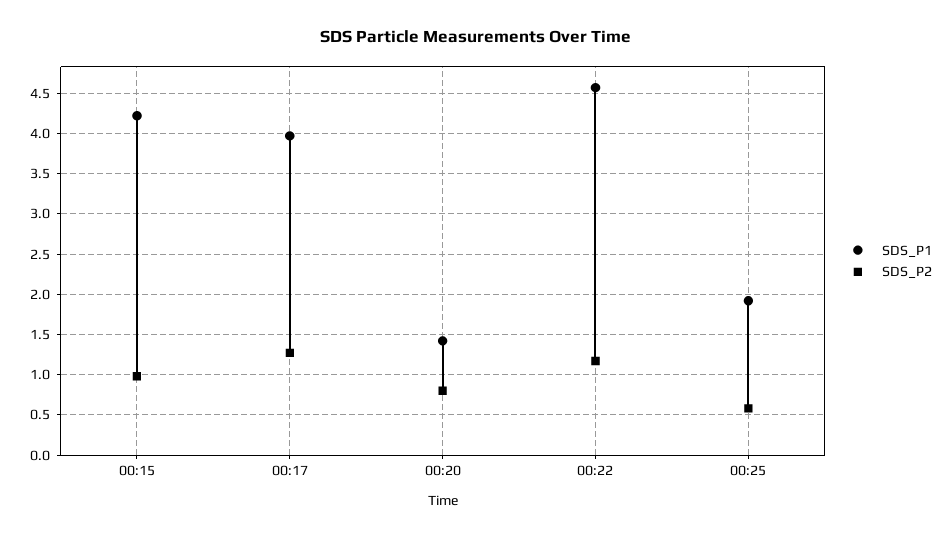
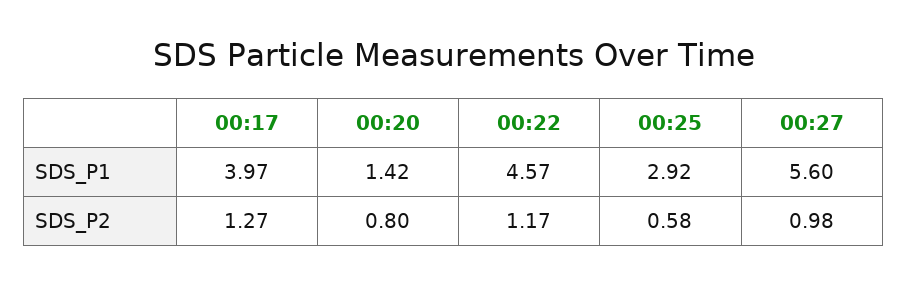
SDS_P1, 00:15: 4.2 -> none
SDS_P2, 00:15: 1 -> none
SDS_P1, 00:25: 1.9 -> 2.92
SDS_P1, 00:27: none -> 5.6
SDS_P2, 00:27: none -> 0.98

